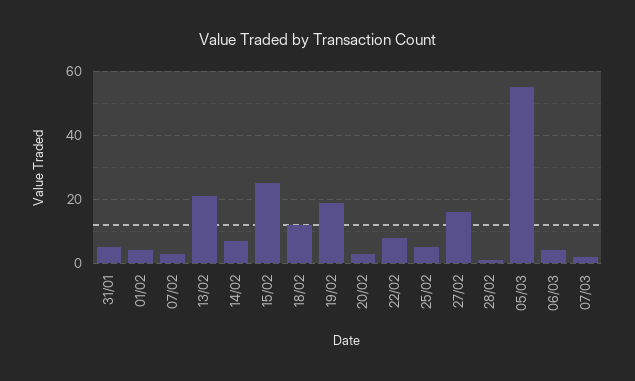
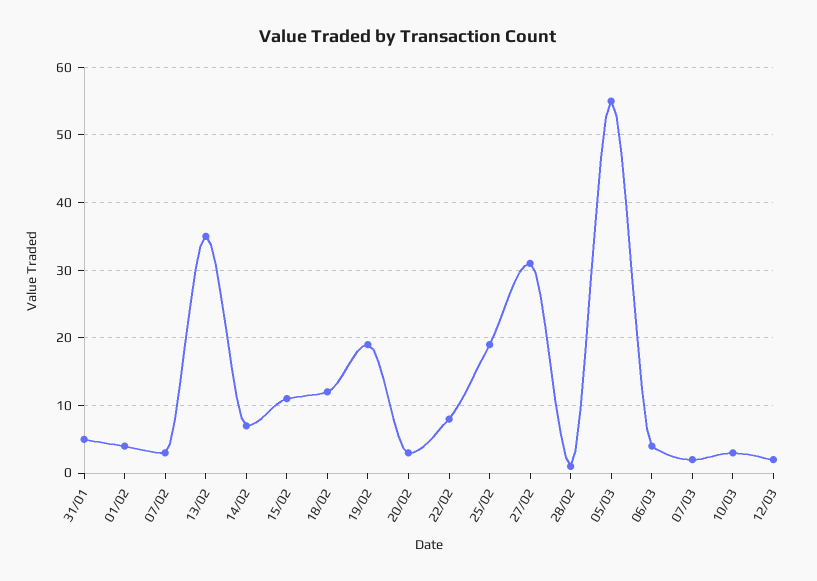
13/02: 20 -> 35
15/02: 25 -> 11
25/02: 5 -> 19
27/02: 15 -> 31
10/03: none -> 3
12/03: none -> 2

